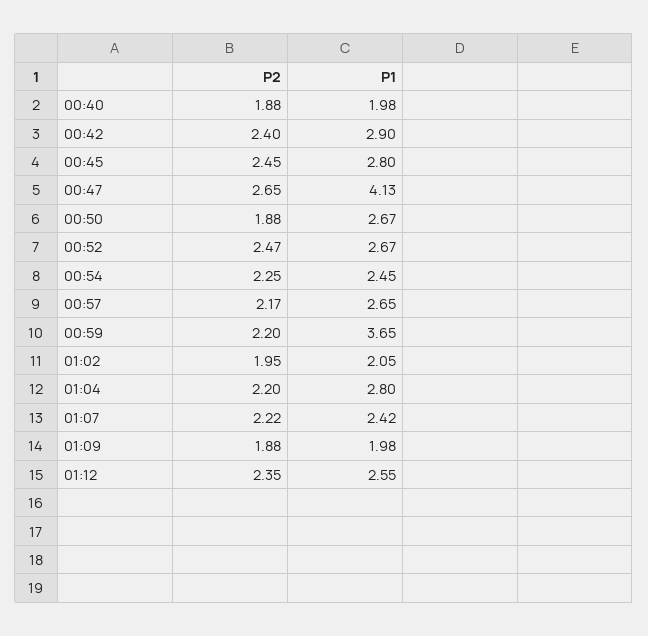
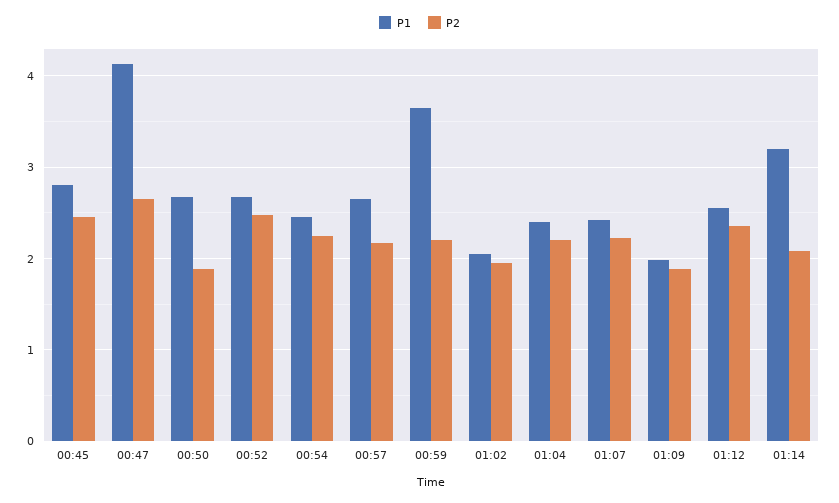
P2, 00:40: 1.88 -> none
P1, 00:40: 1.98 -> none
P2, 00:42: 2.4 -> none
P1, 00:42: 2.9 -> none
P1, 01:04: 2.8 -> 2.4
P1, 01:14: none -> 3.2
P2, 01:14: none -> 2.1

